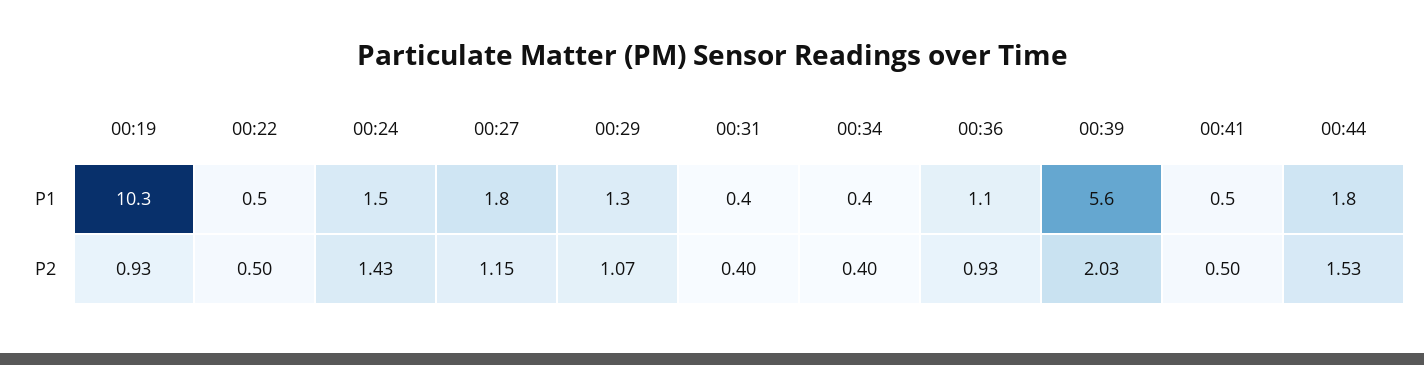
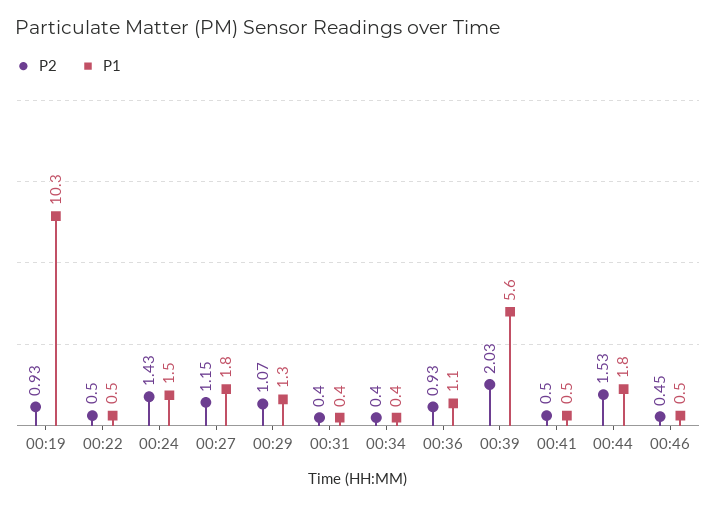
P2, 00:46: none -> 0.45
P1, 00:46: none -> 0.5

